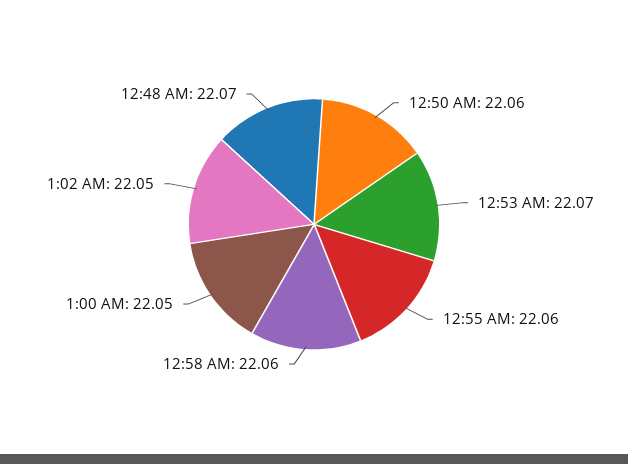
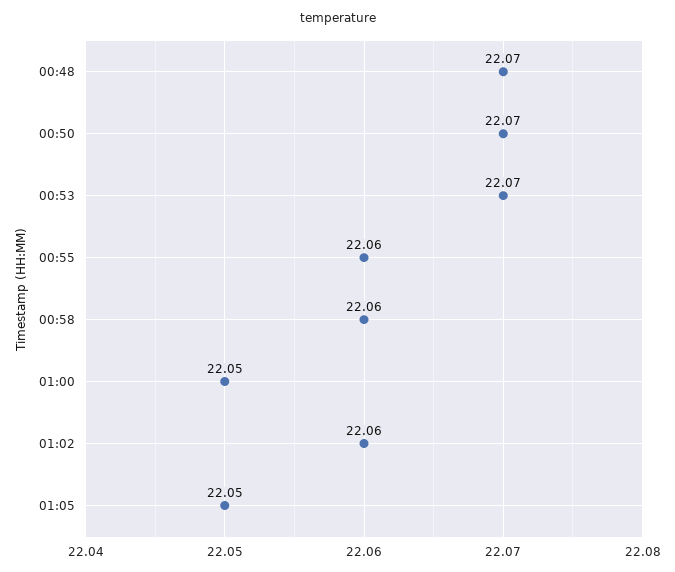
12:50 AM: 22.06 -> 22.07
1:02 AM: 22.05 -> 22.06
01:05: none -> 22.05

